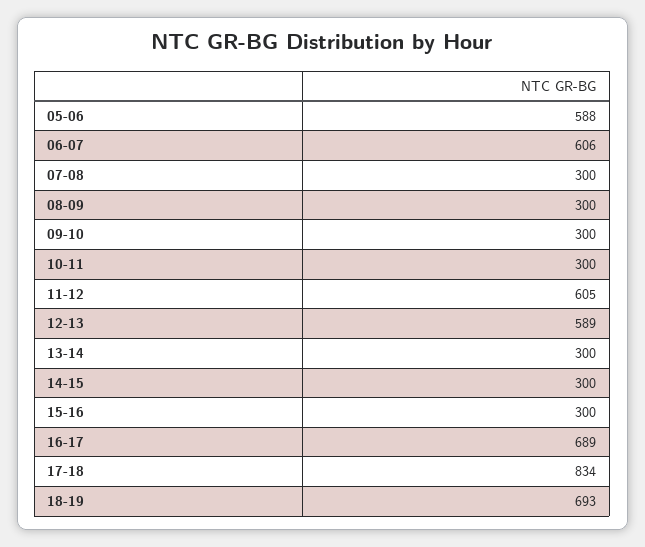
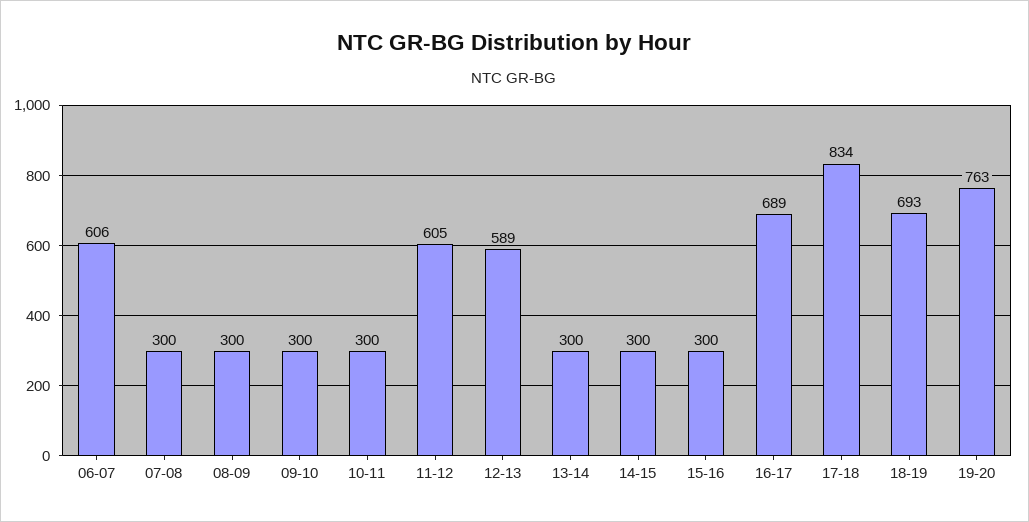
05-06: 588 -> none
19-20: none -> 763

